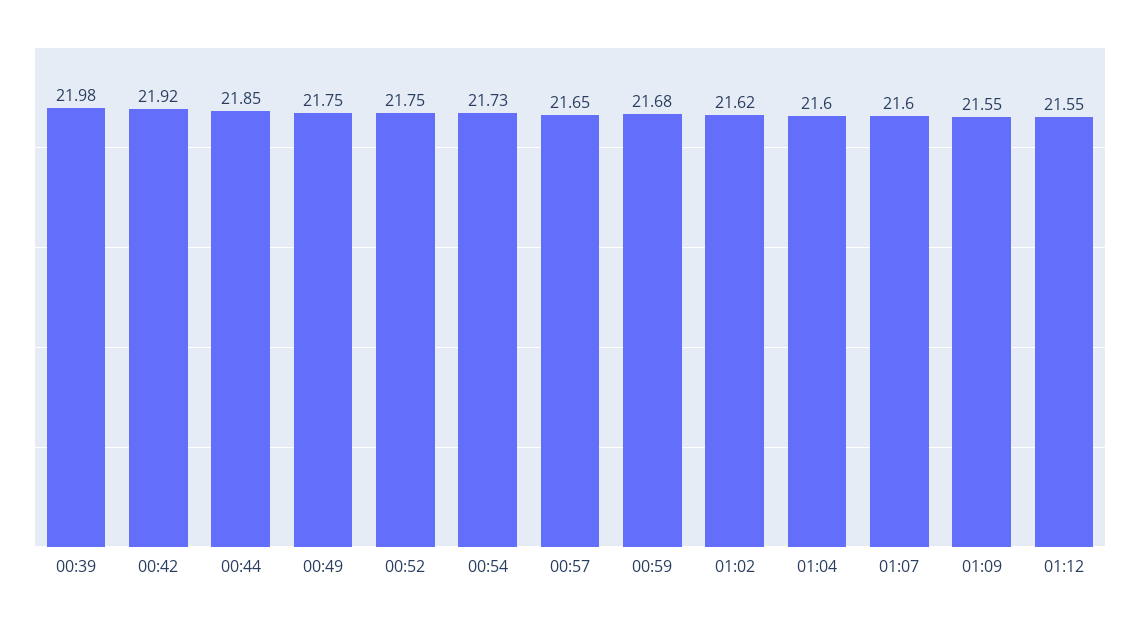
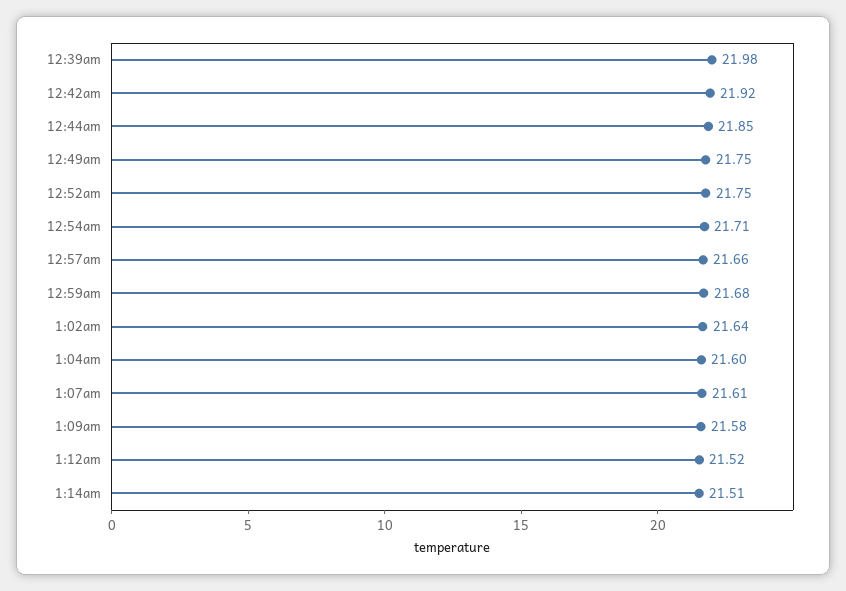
00:54: 21.73 -> 21.71
00:57: 21.65 -> 21.66
01:02: 21.62 -> 21.64
01:07: 21.6 -> 21.61
01:09: 21.55 -> 21.58
01:12: 21.55 -> 21.52
1:14am: none -> 21.51

